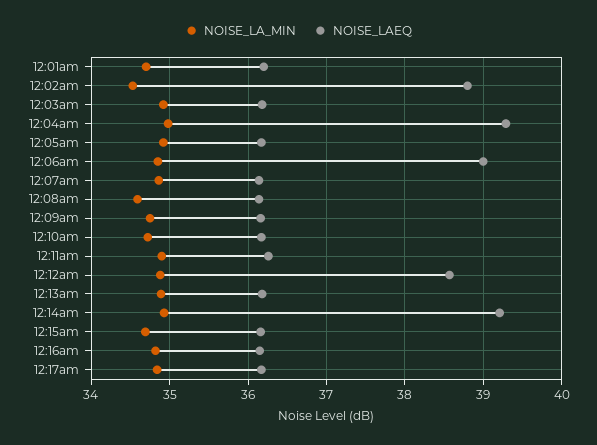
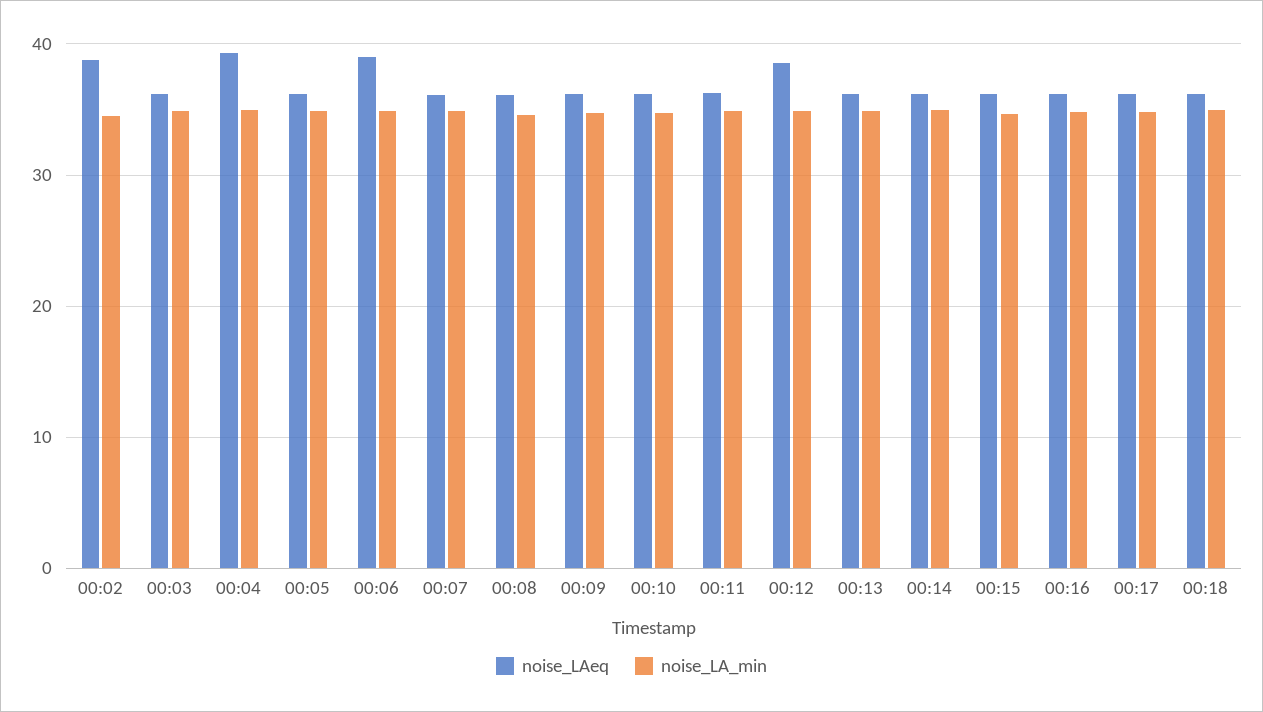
NOISE_LA_MIN, 12:01am: 34.7 -> none
NOISE_LAEQ, 12:01am: 36.2 -> none
NOISE_LAEQ, 12:14am: 39.2 -> 36
NOISE_LAEQ, 00:18: none -> 36
NOISE_LA_MIN, 00:18: none -> 35

